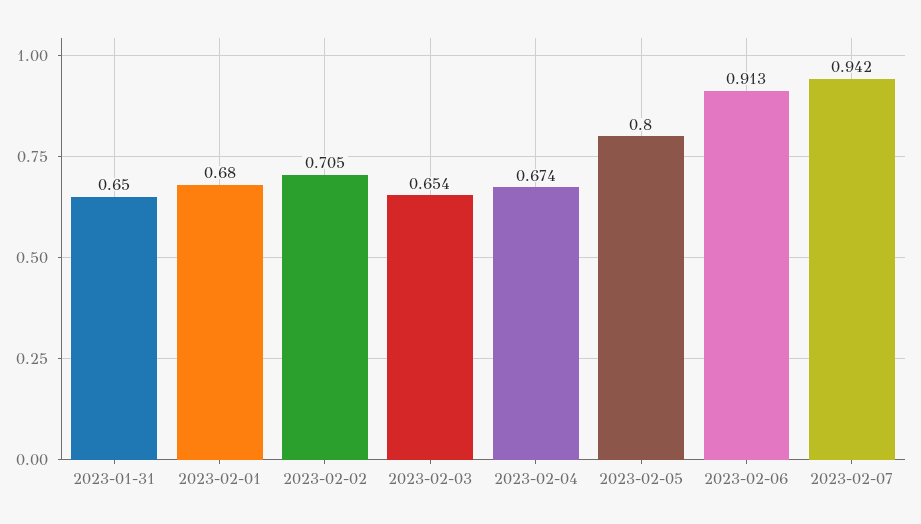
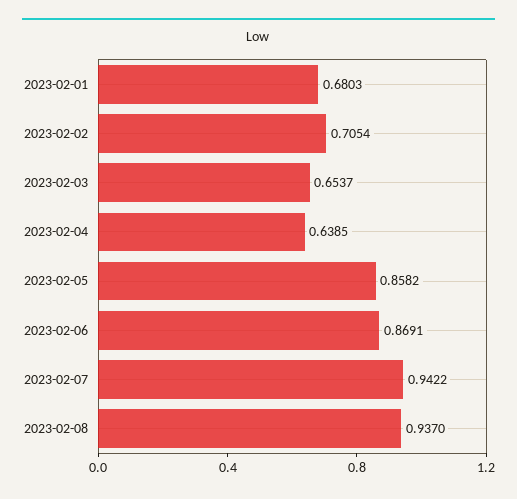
2023-01-31: 0.65 -> none
2023-02-04: 0.674 -> 0.6385
2023-02-05: 0.8 -> 0.8582
2023-02-06: 0.913 -> 0.8691
2023-02-08: none -> 0.937

